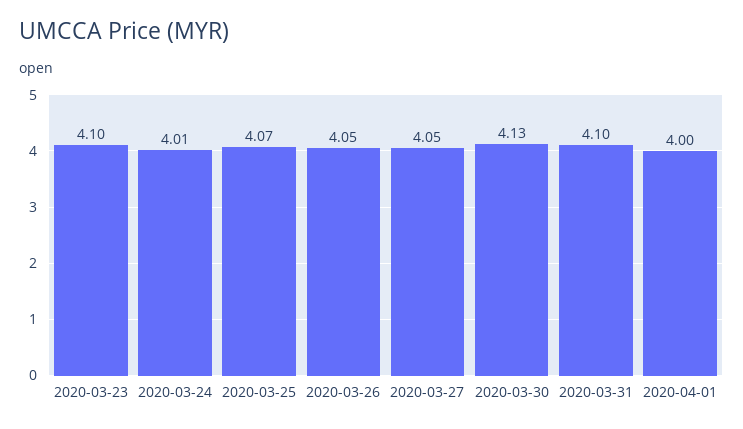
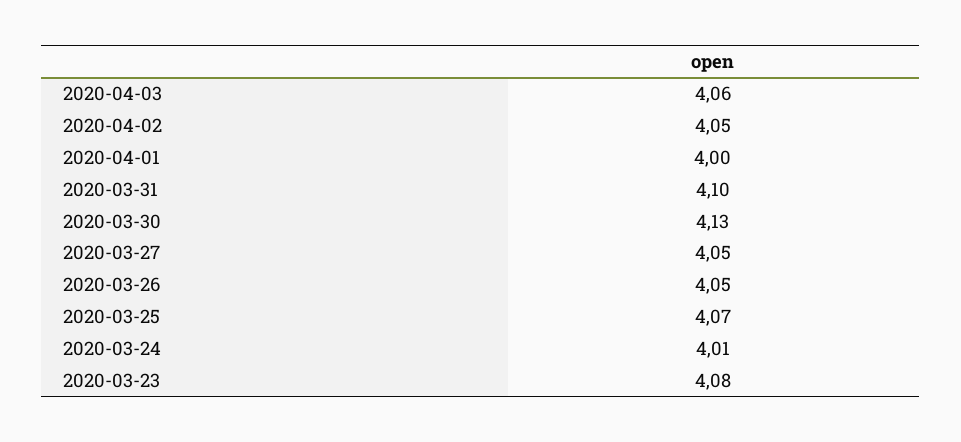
2020-03-23: 4.1 -> 4.08
2020-04-03: none -> 4.06
2020-04-02: none -> 4.05

